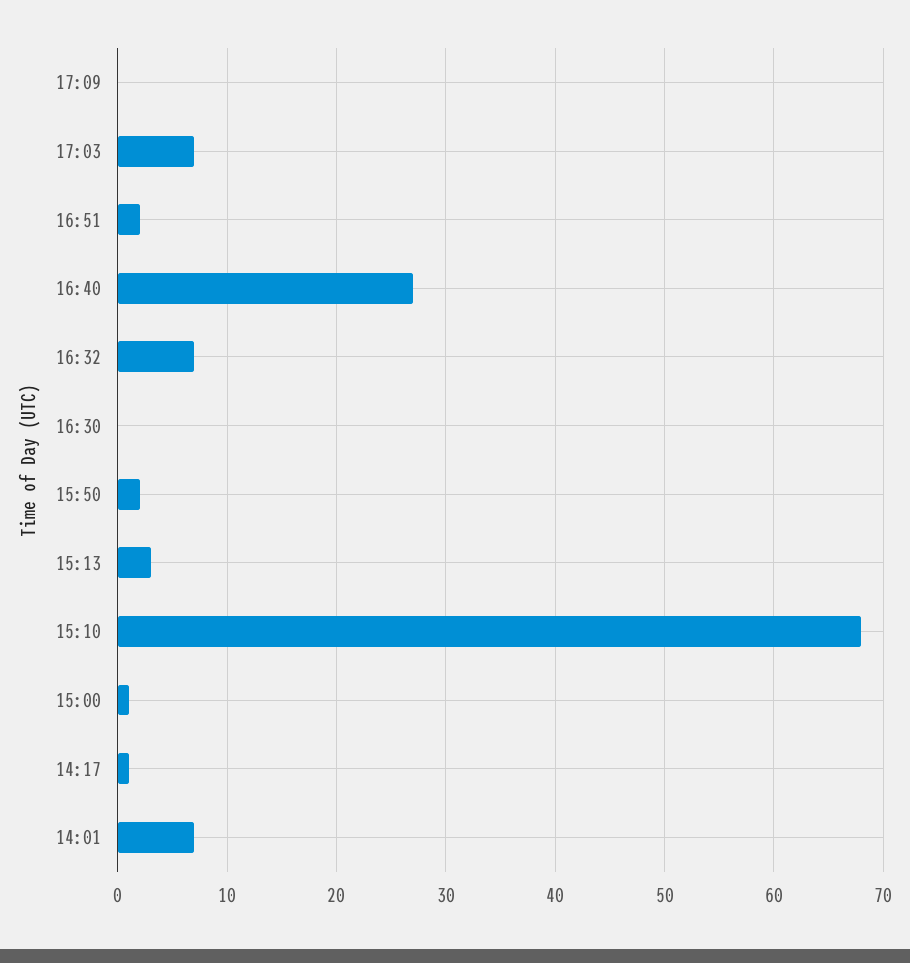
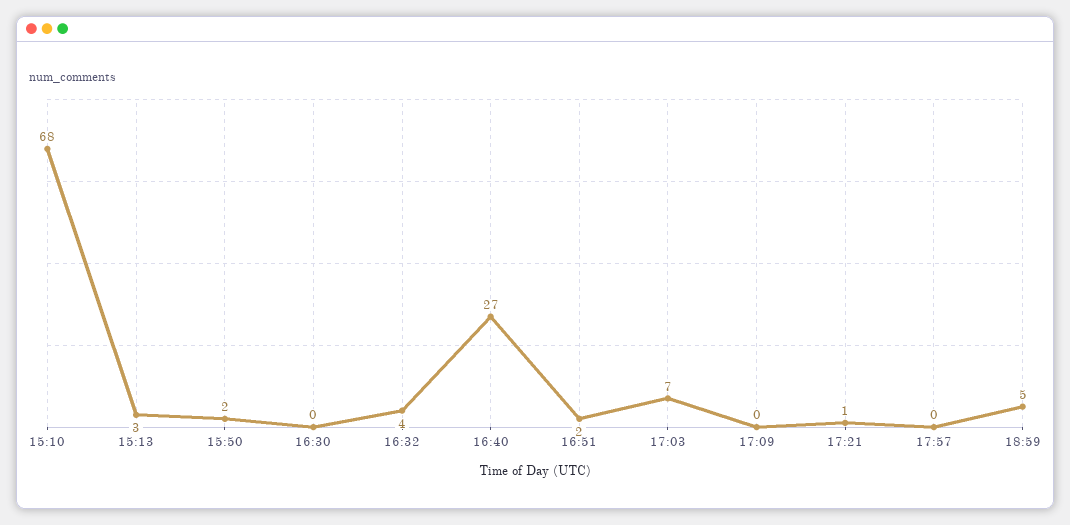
16:32: 7 -> 4
15:00: 1 -> none
14:17: 1 -> none
14:01: 7 -> none
17:21: none -> 1
17:57: none -> 0
18:59: none -> 5

